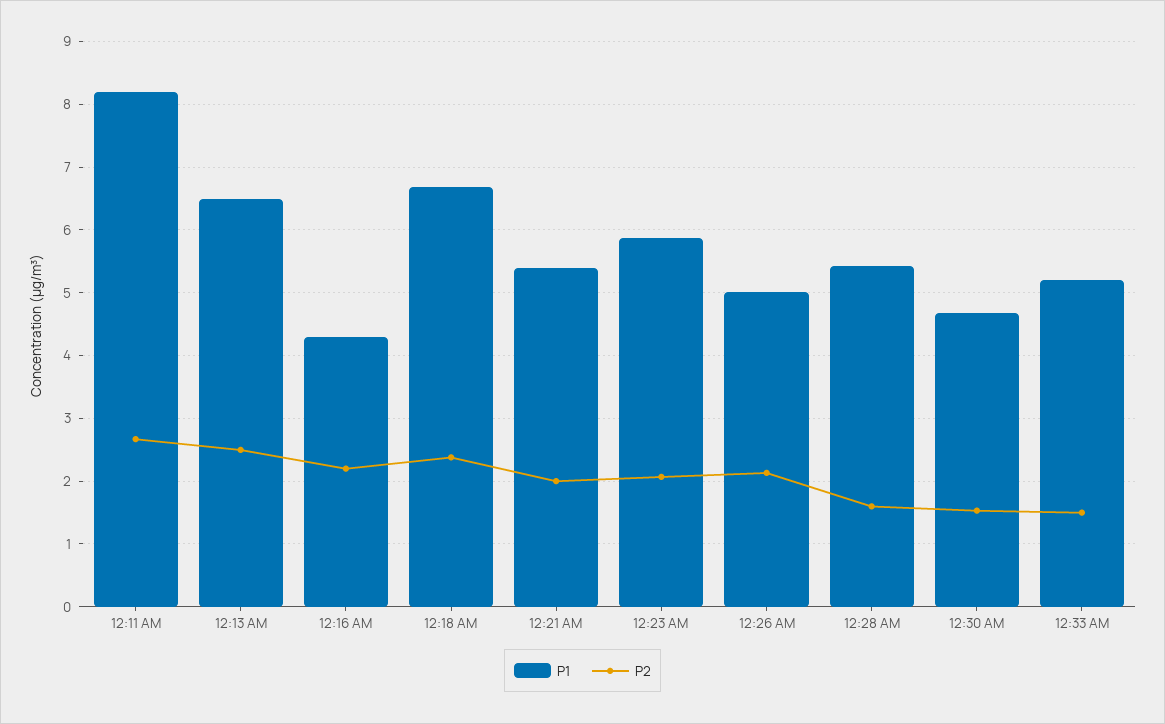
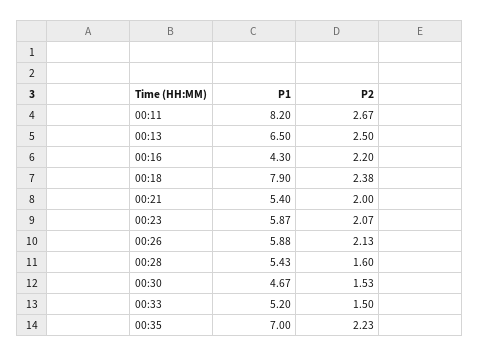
P1, 12:18 AM: 6.7 -> 7.9
P1, 12:26 AM: 5 -> 5.88
P1, 00:35: none -> 7
P2, 00:35: none -> 2.23

